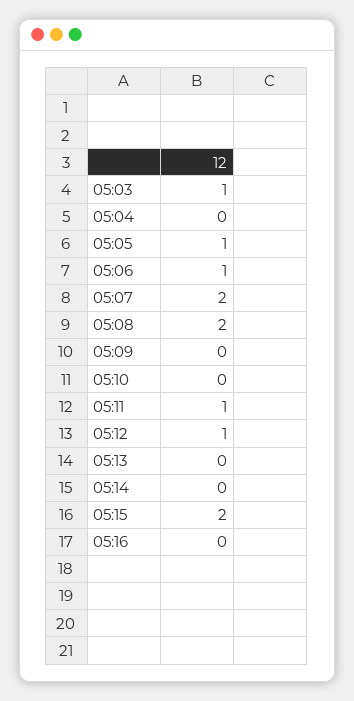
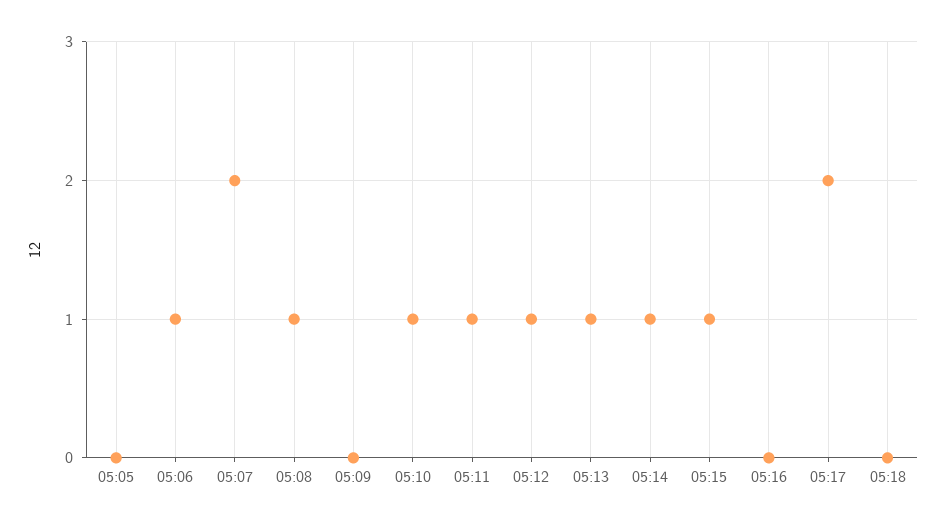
05:03: 1 -> none
05:04: 0 -> none
05:05: 1 -> 0
05:08: 2 -> 1
05:10: 0 -> 1
05:13: 0 -> 1
05:14: 0 -> 1
05:15: 2 -> 1
05:17: none -> 2
05:18: none -> 0

